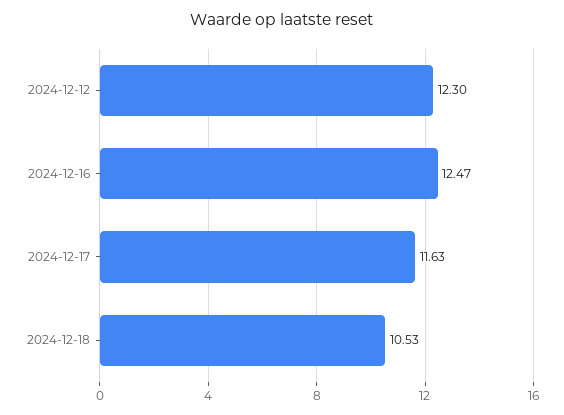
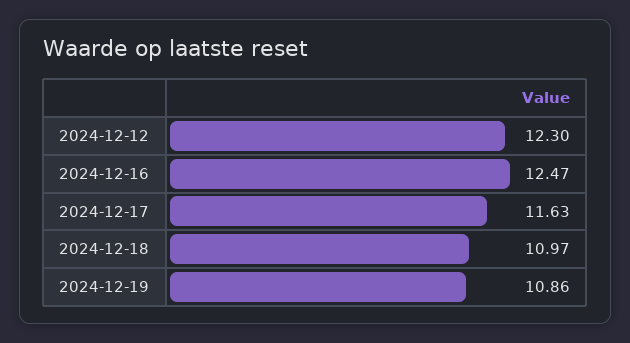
2024-12-18: 10.53 -> 10.97
2024-12-19: none -> 10.86

